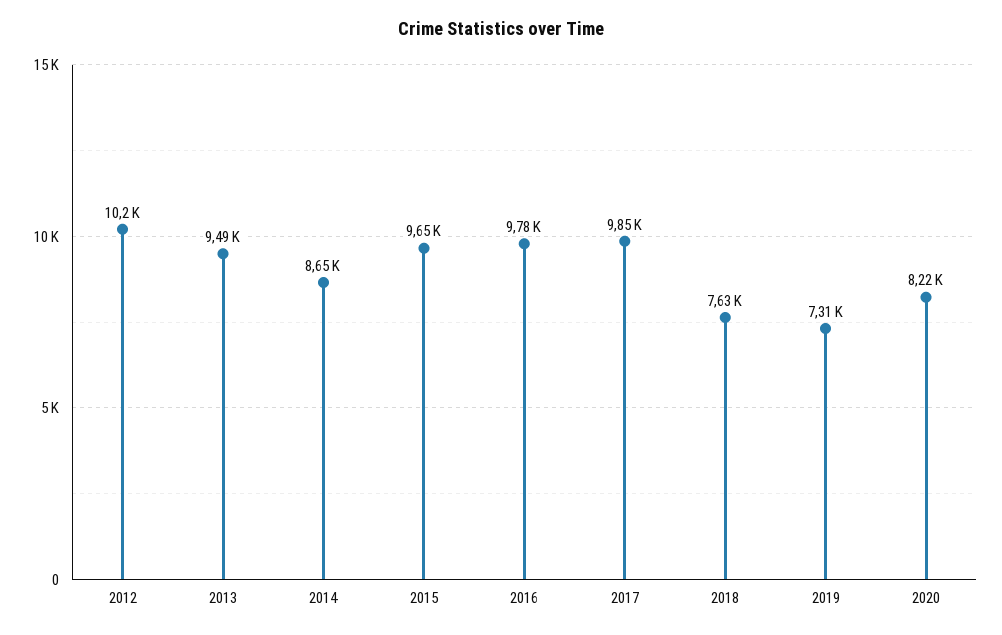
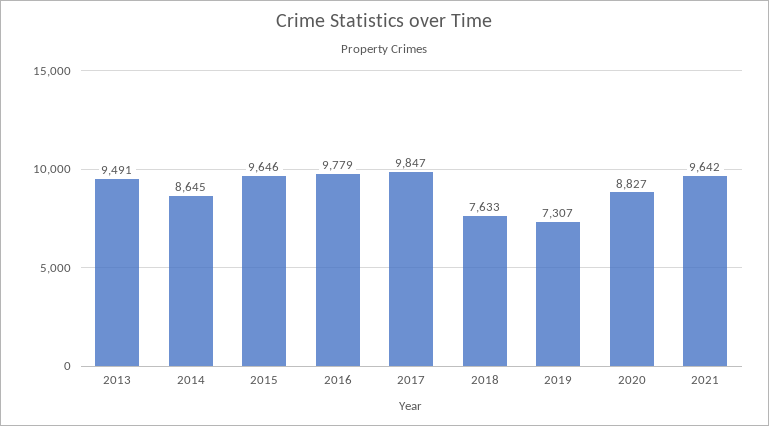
2012: 10200 -> none
2020: 8220 -> 8827
2021: none -> 9642

